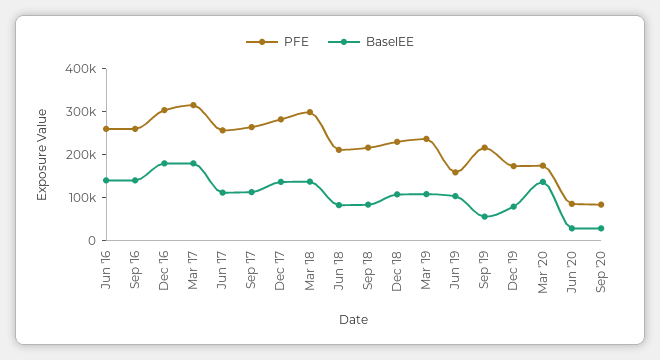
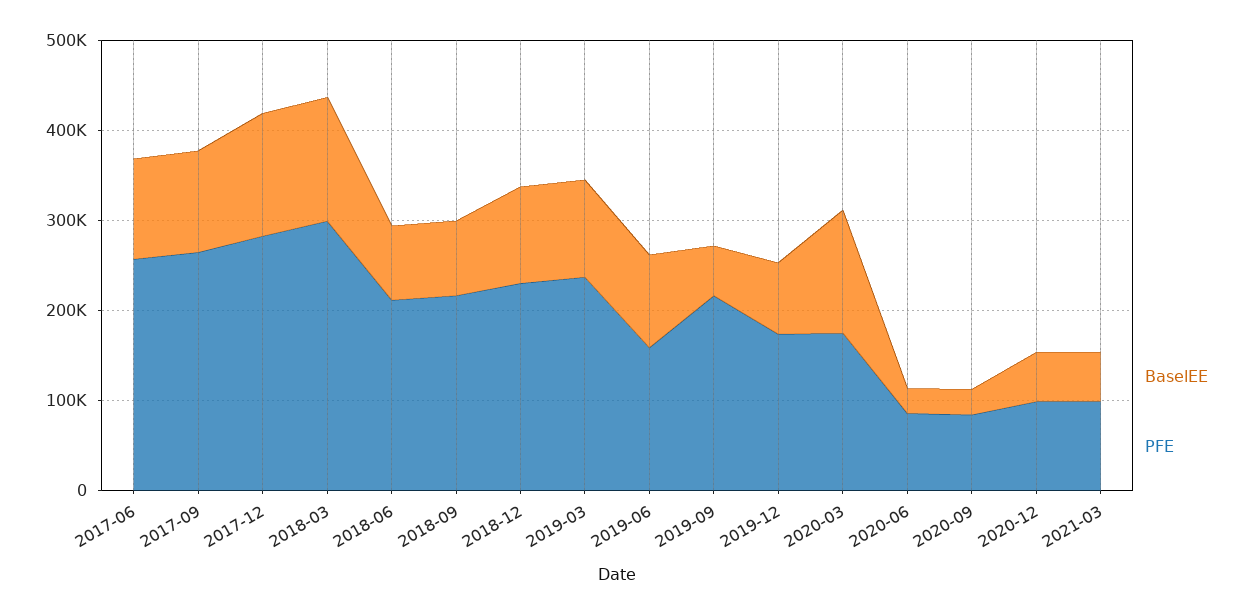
PFE, Jun '16: 260000 -> none
BaselEE, Jun '16: 140000 -> none
PFE, Sep '16: 260000 -> none
BaselEE, Sep '16: 140000 -> none
PFE, Dec '16: 300000 -> none
BaselEE, Dec '16: 180000 -> none
PFE, Mar '17: 320000 -> none
BaselEE, Mar '17: 180000 -> none
BaselEE, 2020-12: none -> 60000
PFE, 2020-12: none -> 100000
BaselEE, 2021-03: none -> 60000
PFE, 2021-03: none -> 100000

